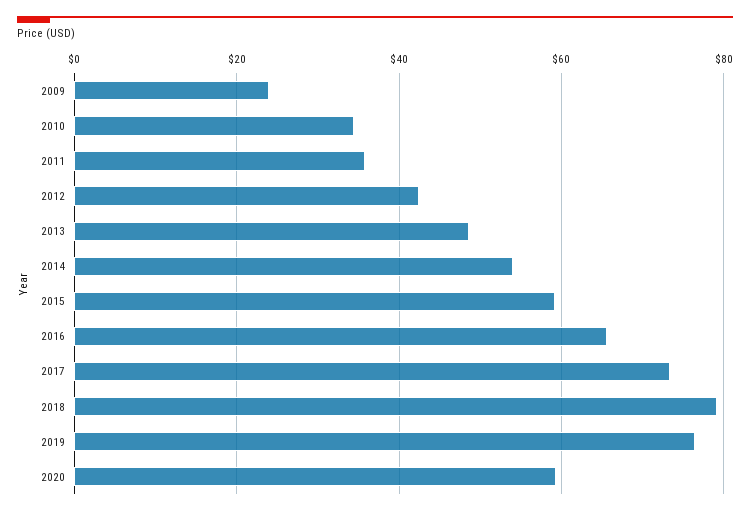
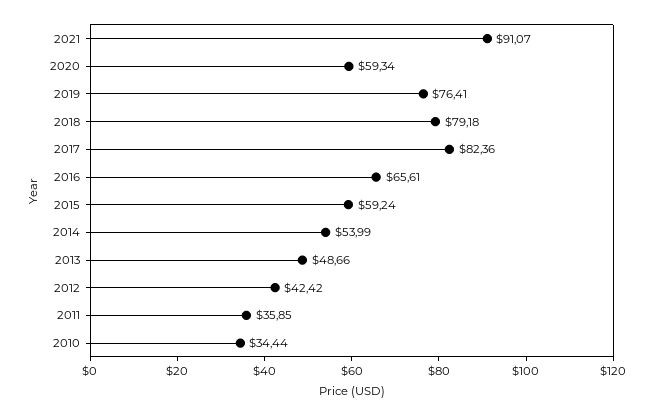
2009: 24 -> none
2017: 74 -> 82.36
2021: none -> 91.07

